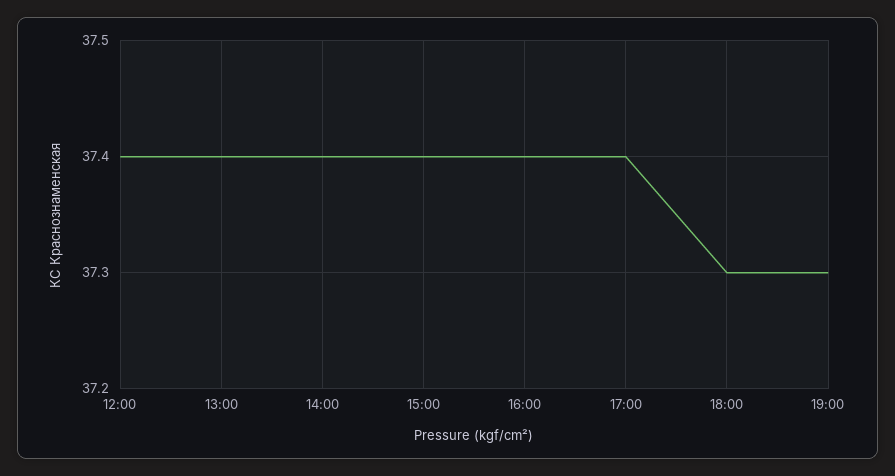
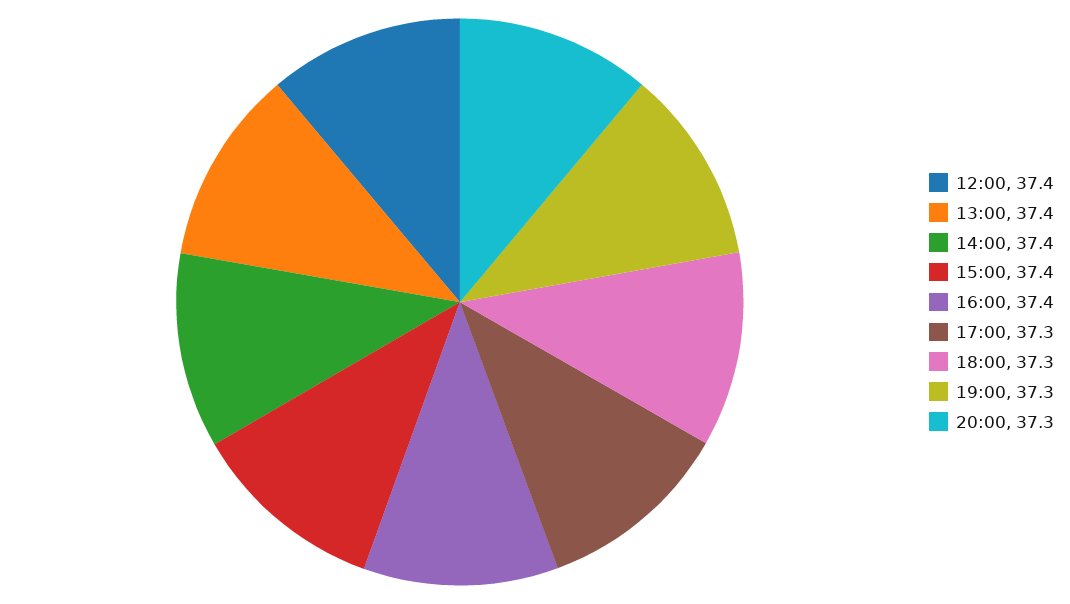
17:00: 37.4 -> 37.3
20:00: none -> 37.3

